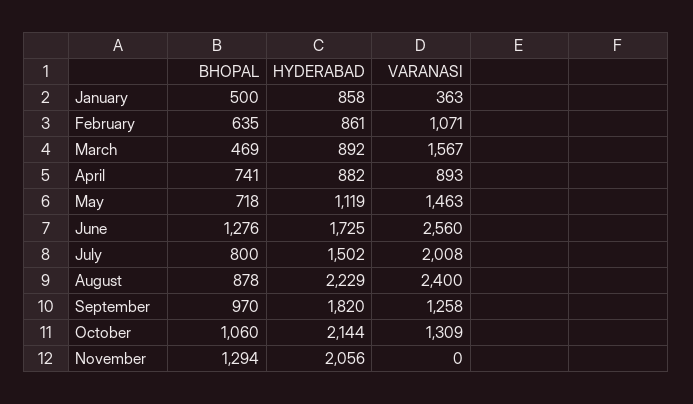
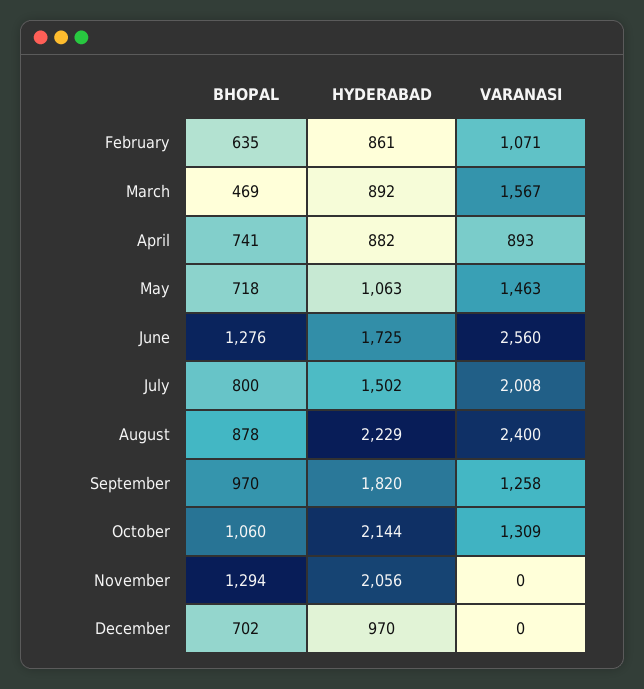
BHOPAL, January: 500 -> none
HYDERABAD, January: 858 -> none
VARANASI, January: 363 -> none
HYDERABAD, May: 1119 -> 1063
BHOPAL, December: none -> 702
HYDERABAD, December: none -> 970
VARANASI, December: none -> 0

